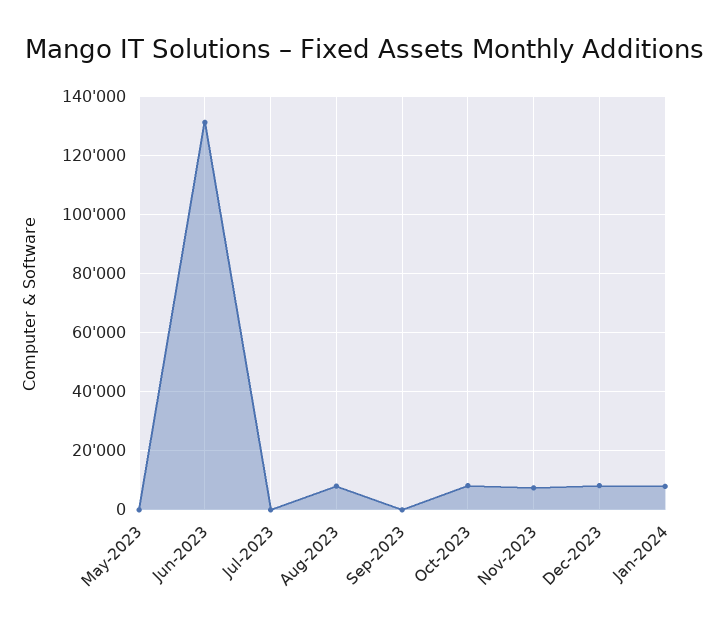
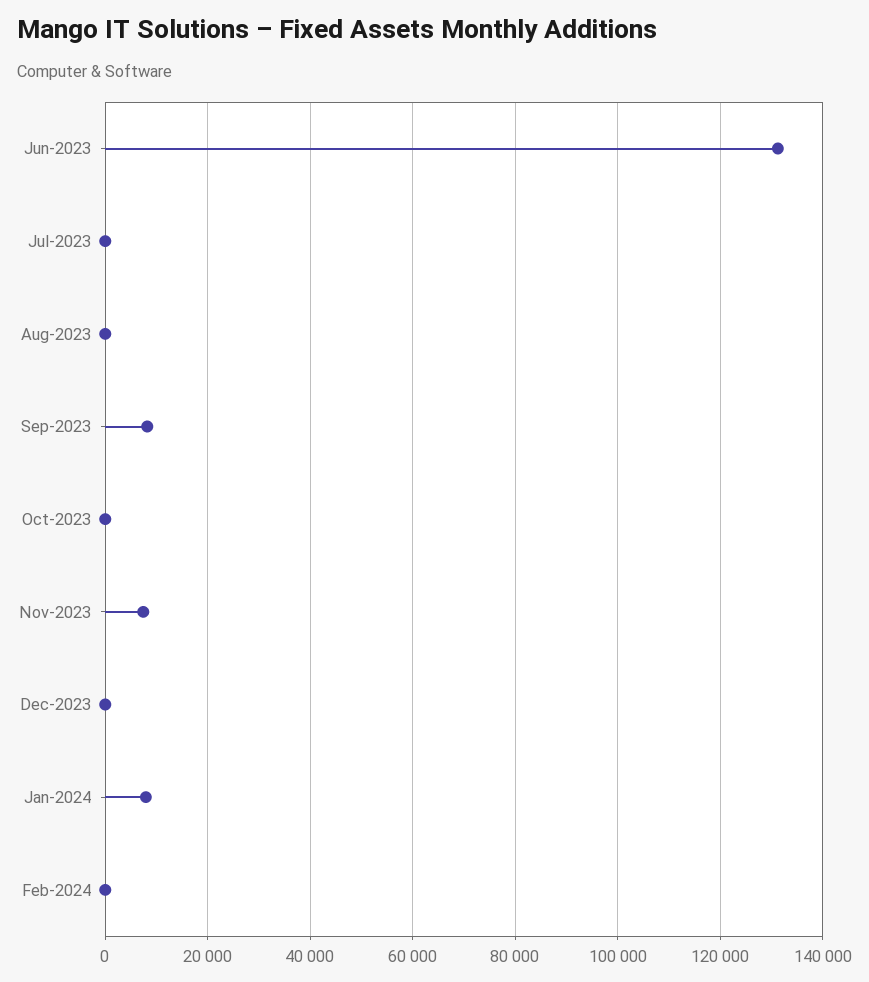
May-2023: 0 -> none
Aug-2023: 7500 -> 0
Sep-2023: 0 -> 8000
Oct-2023: 7500 -> 0
Dec-2023: 7500 -> 0
Feb-2024: none -> 0

